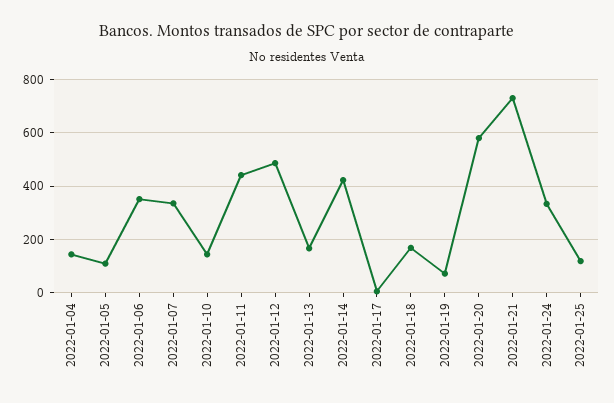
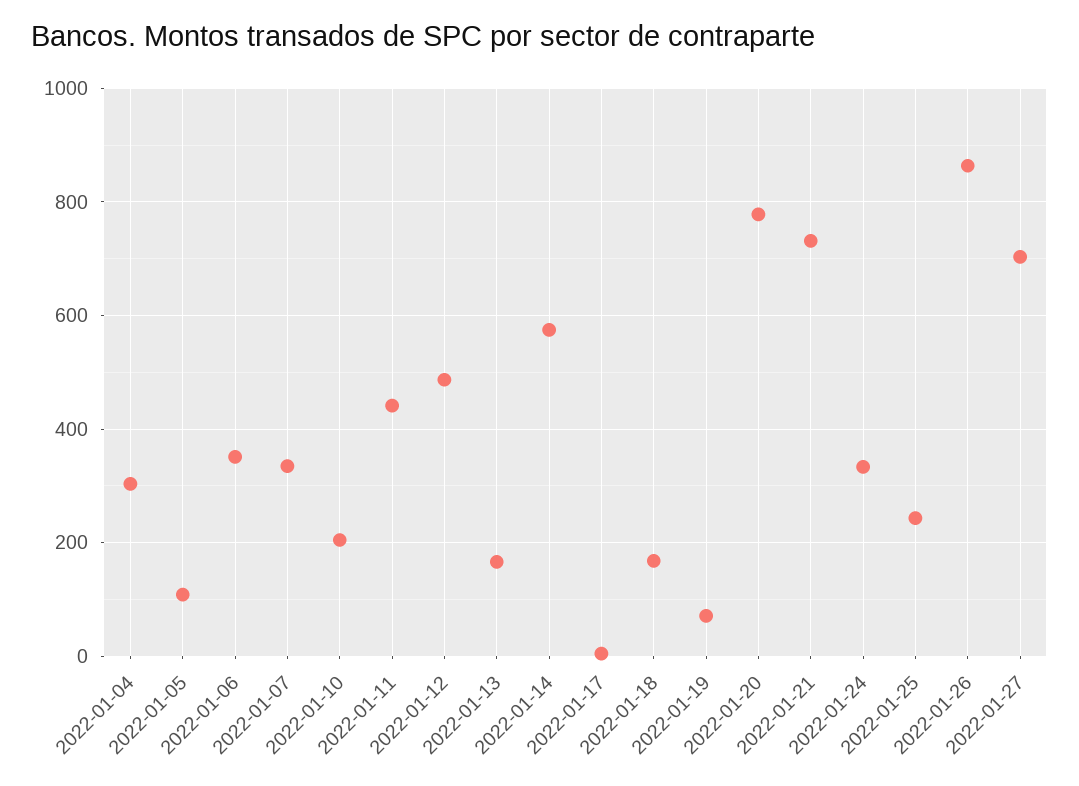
2022-01-04: 150 -> 300
2022-01-10: 150 -> 200
2022-01-14: 425 -> 580
2022-01-20: 575 -> 780
2022-01-25: 125 -> 240
2022-01-26: none -> 860
2022-01-27: none -> 700

